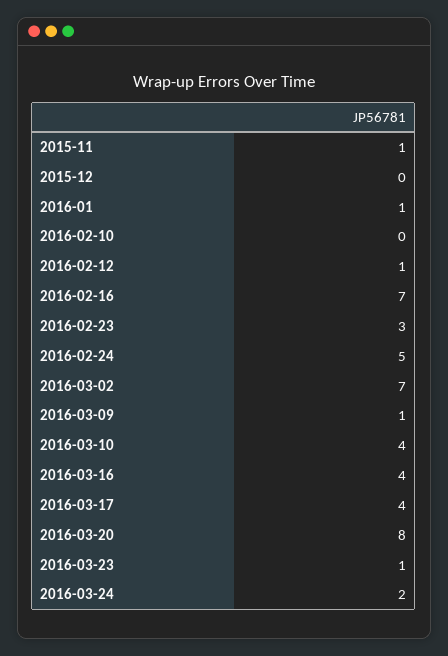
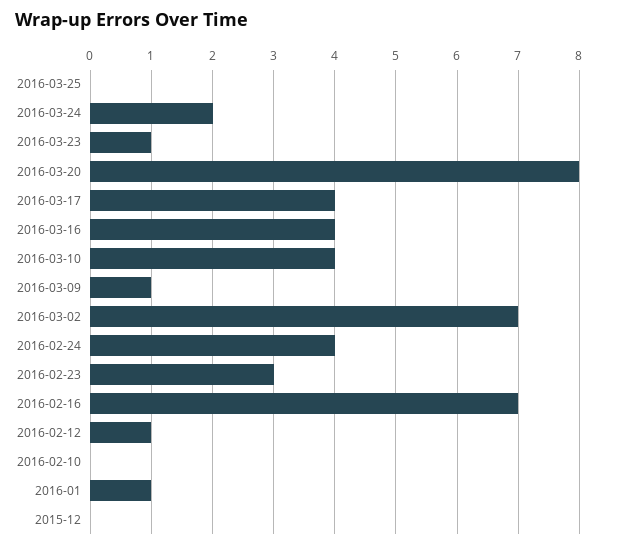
2015-11: 1 -> none
2016-02-24: 5 -> 4
2016-03-25: none -> 0

